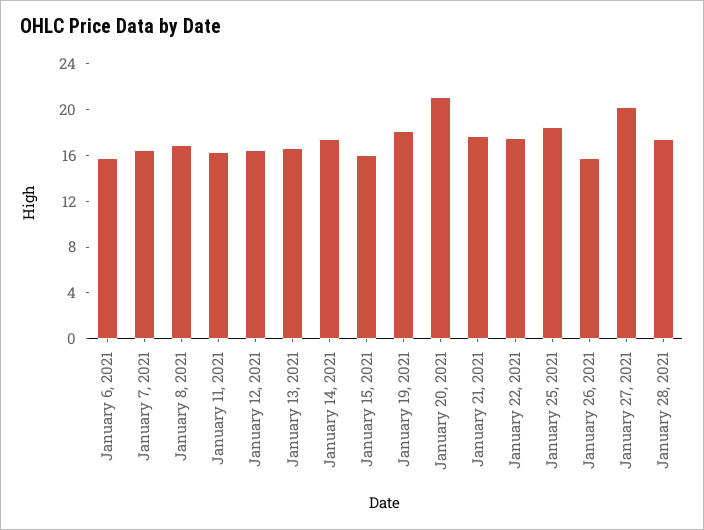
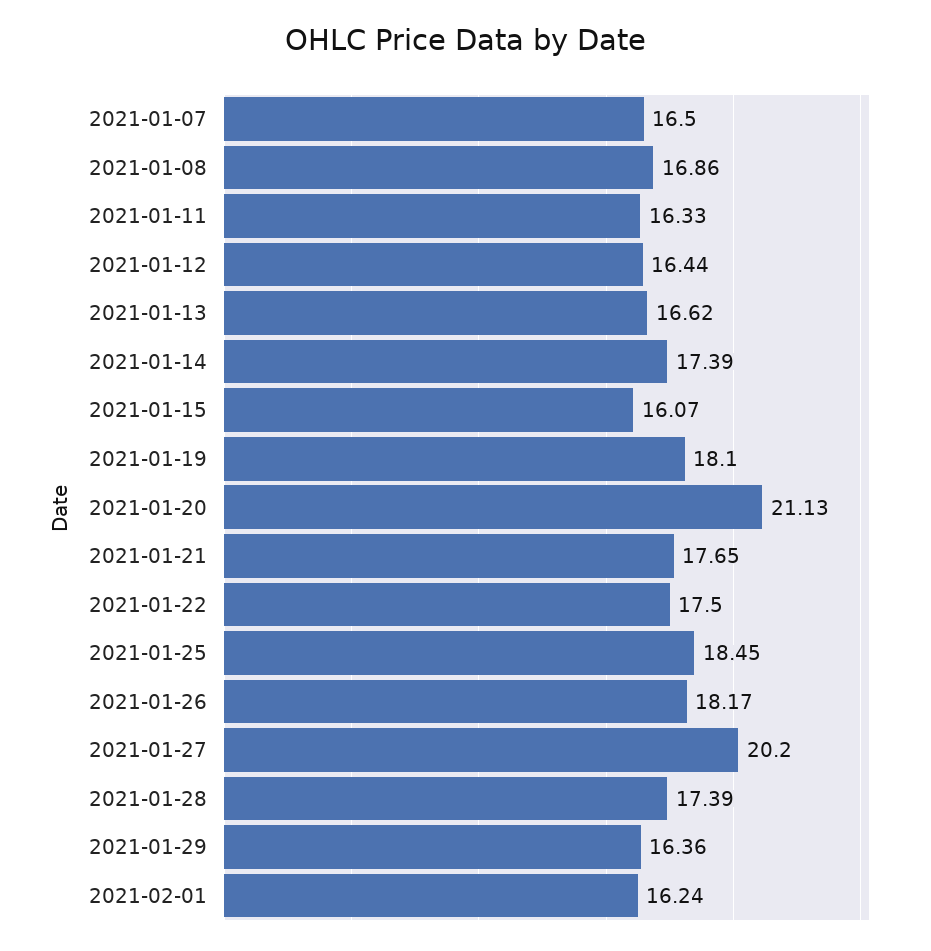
January 6, 2021: 16 -> none
January 26, 2021: 16 -> 18.17
2021-01-29: none -> 16.36
2021-02-01: none -> 16.24

